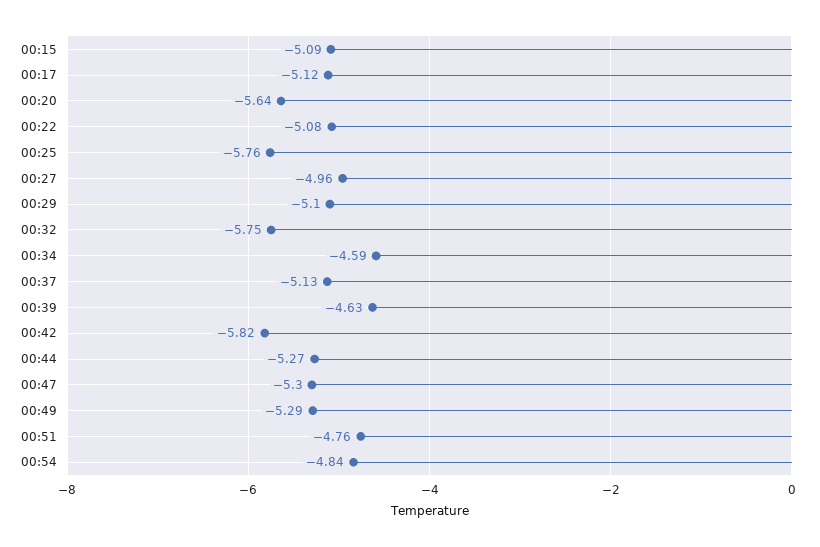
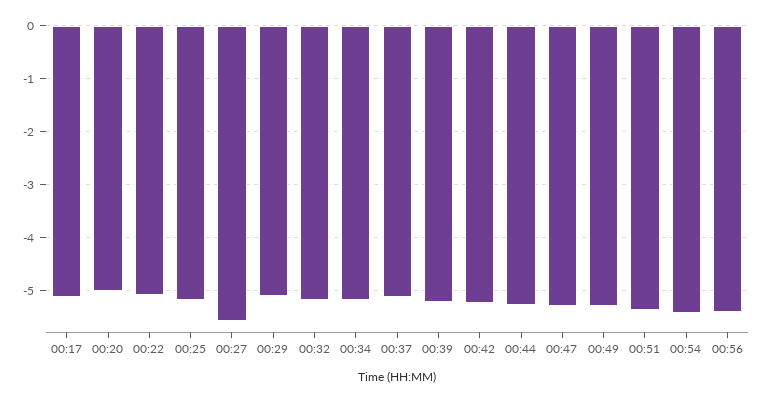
00:15: -5.09 -> none
00:20: -5.64 -> -5
00:25: -5.76 -> -5.2
00:27: -4.96 -> -5.6
00:32: -5.75 -> -5.2
00:34: -4.59 -> -5.2
00:39: -4.63 -> -5.2
00:42: -5.82 -> -5.2
00:51: -4.76 -> -5.4
00:54: -4.84 -> -5.4
00:56: none -> -5.4

